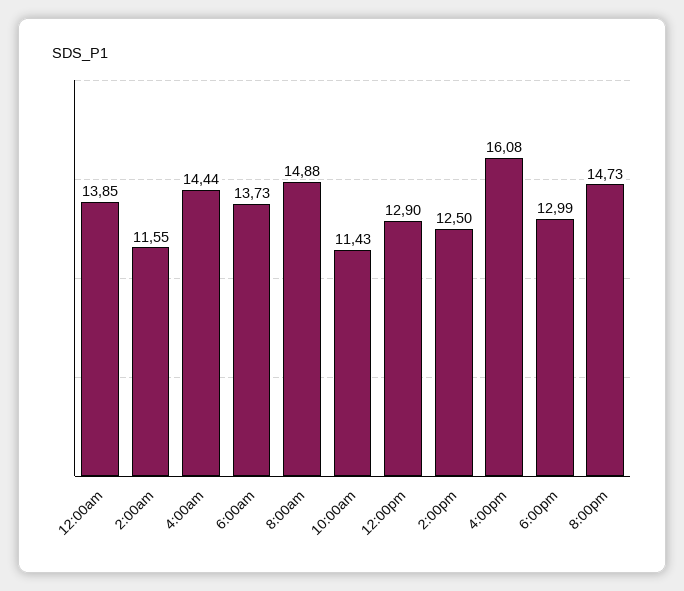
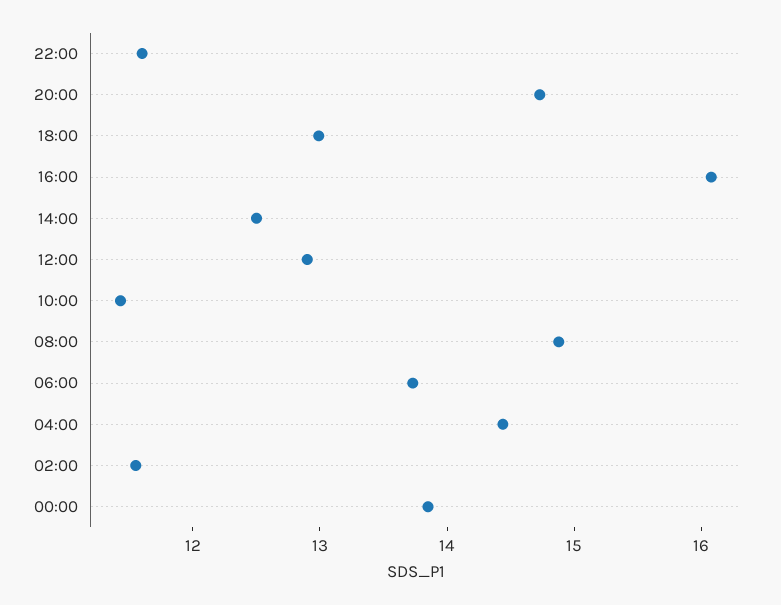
22:00: none -> 11.6

